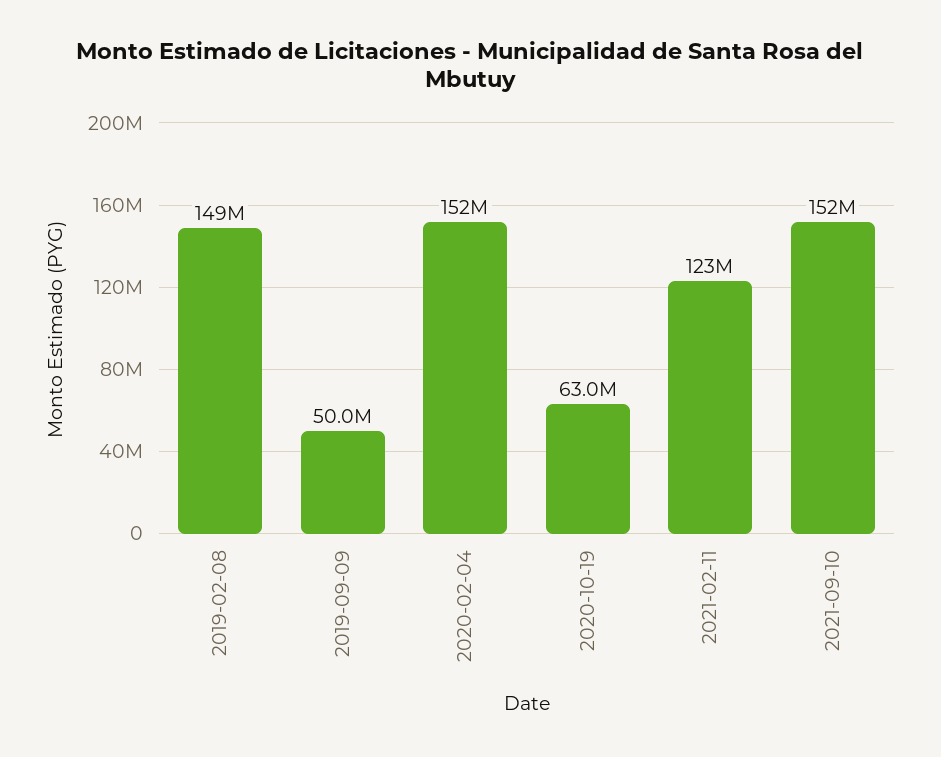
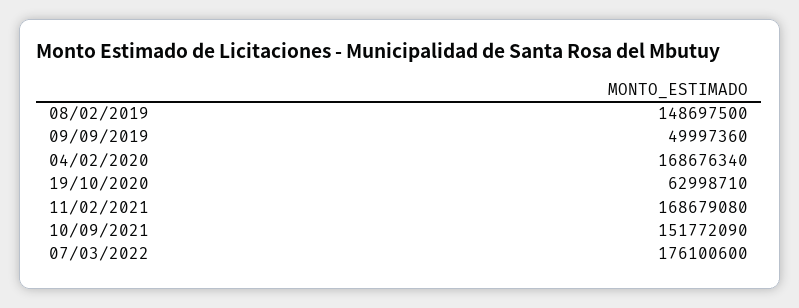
2020-02-04: 152000000 -> 168676340
2021-02-11: 123000000 -> 168679080
07/03/2022: none -> 176100600

